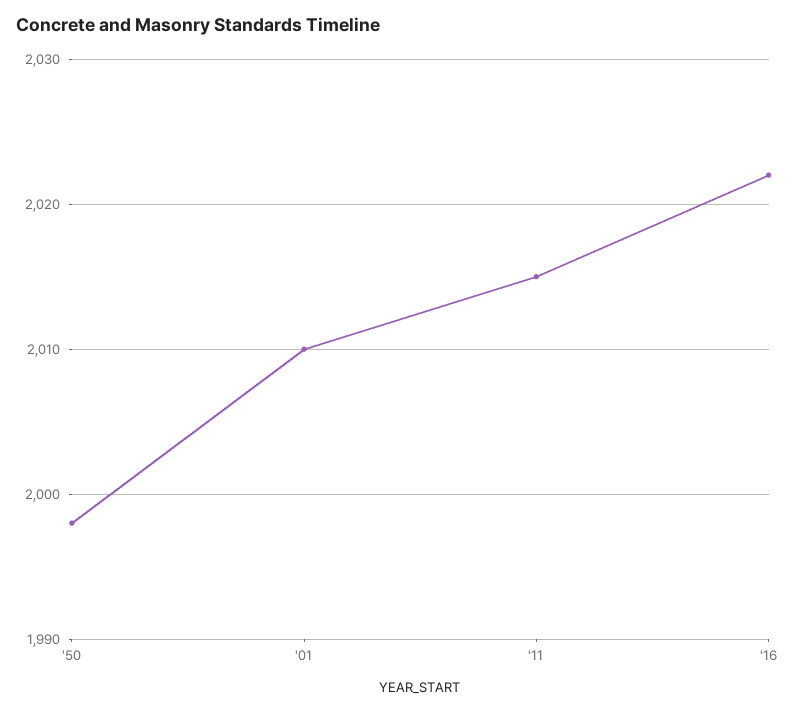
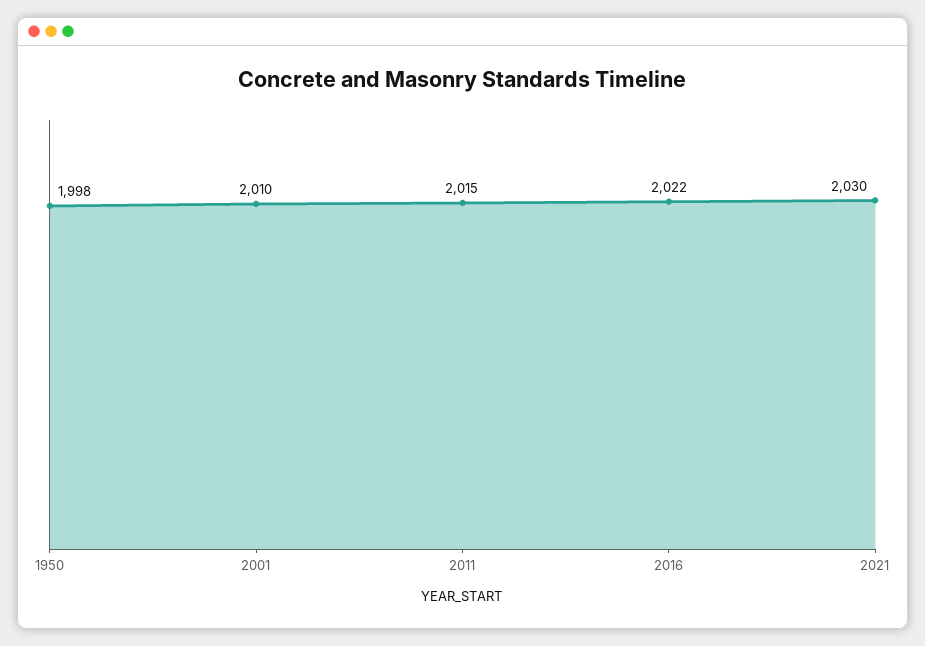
2021: none -> 2030

